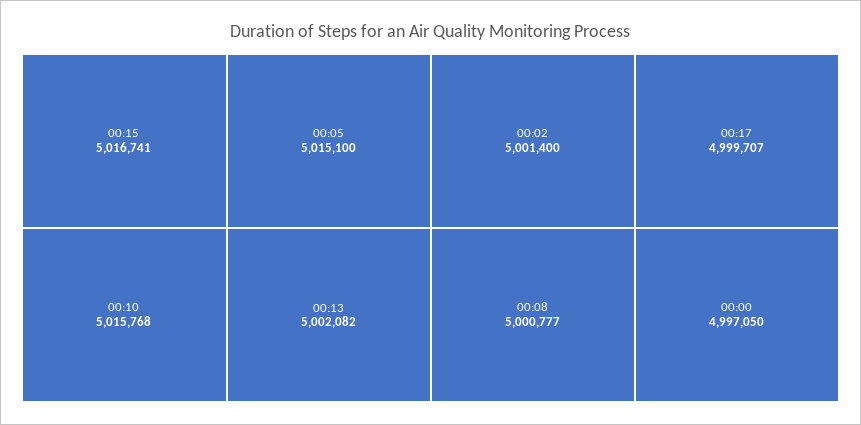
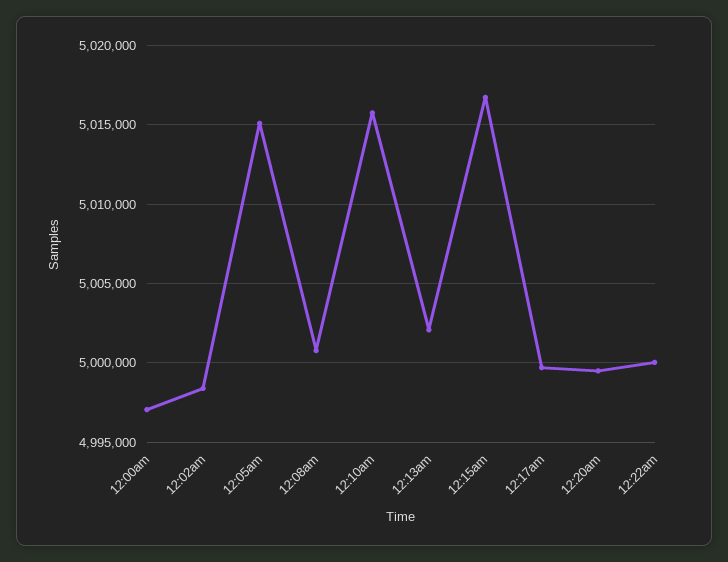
00:02: 5001400 -> 4998500
12:20am: none -> 4999500
12:22am: none -> 5000000

